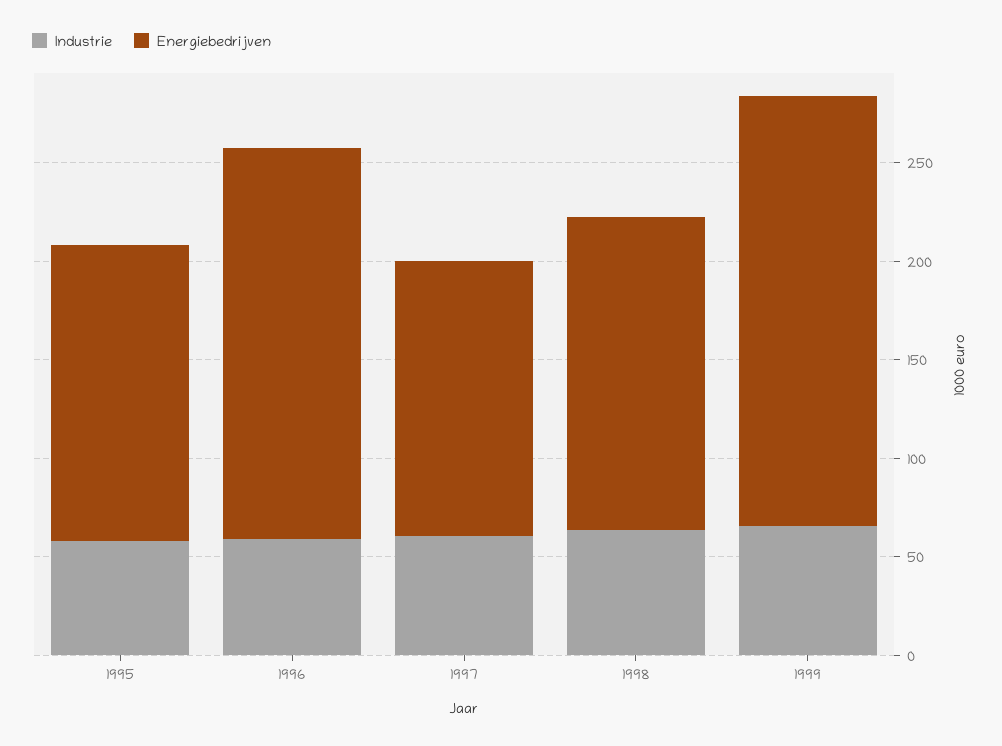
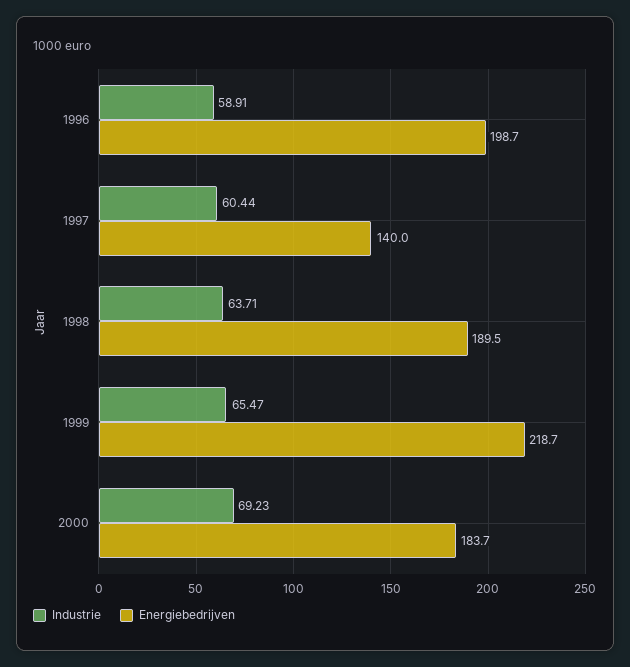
Industrie, 1995: 60 -> none
Energiebedrijven, 1995: 150 -> none
Energiebedrijven, 1998: 160 -> 189.5
Industrie, 2000: none -> 69.23
Energiebedrijven, 2000: none -> 183.7

